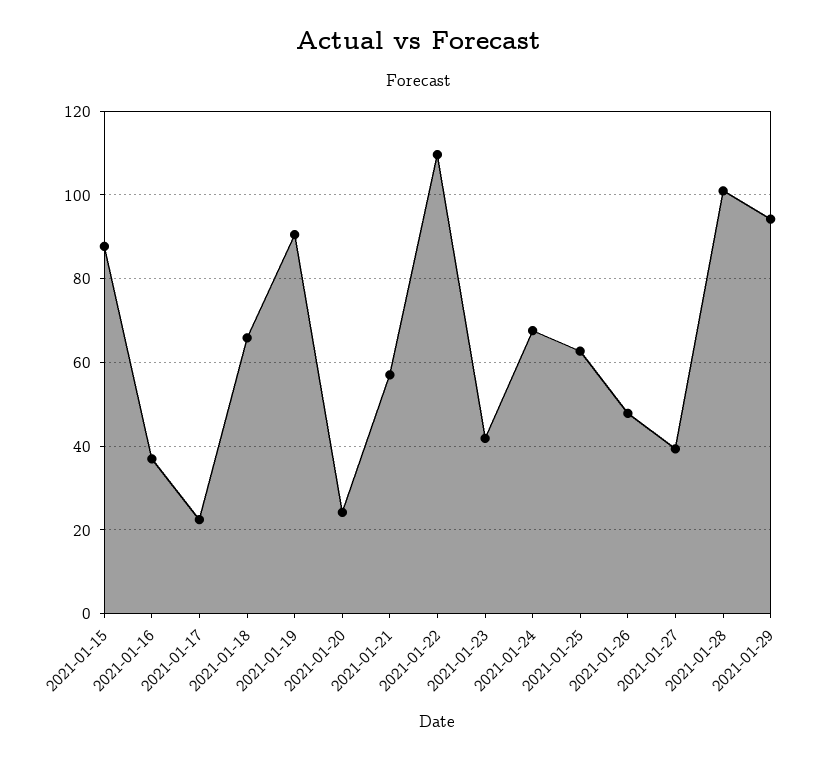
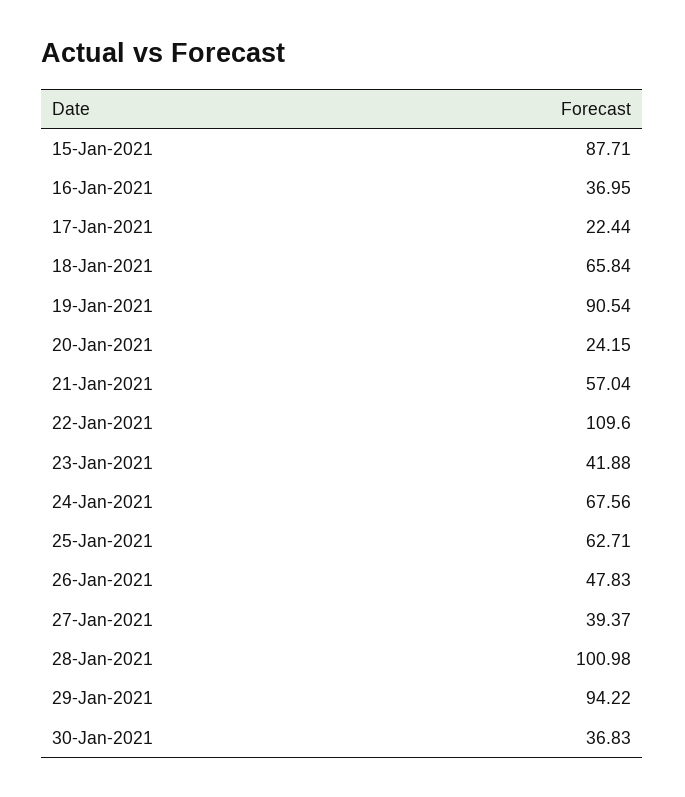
30-Jan-2021: none -> 36.83

